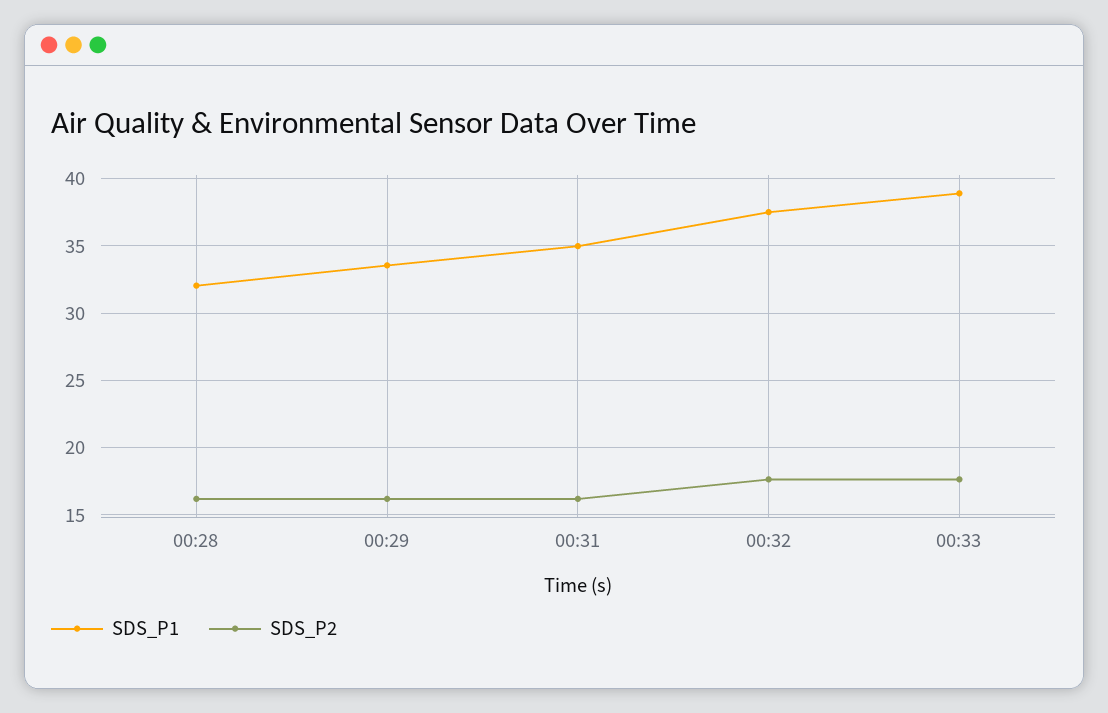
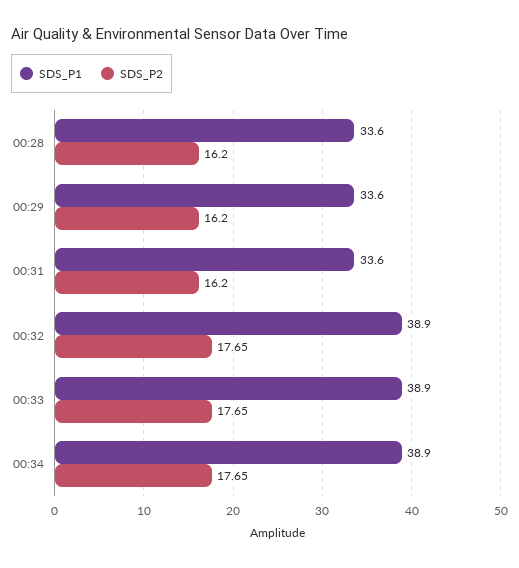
SDS_P1, 00:28: 32 -> 33.6
SDS_P1, 00:31: 35 -> 33.6
SDS_P1, 00:32: 37.5 -> 38.9
SDS_P1, 00:34: none -> 38.9
SDS_P2, 00:34: none -> 17.65

